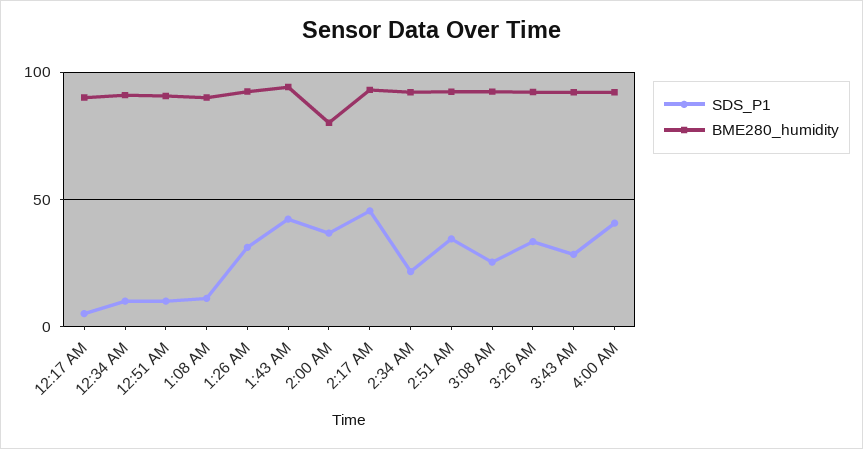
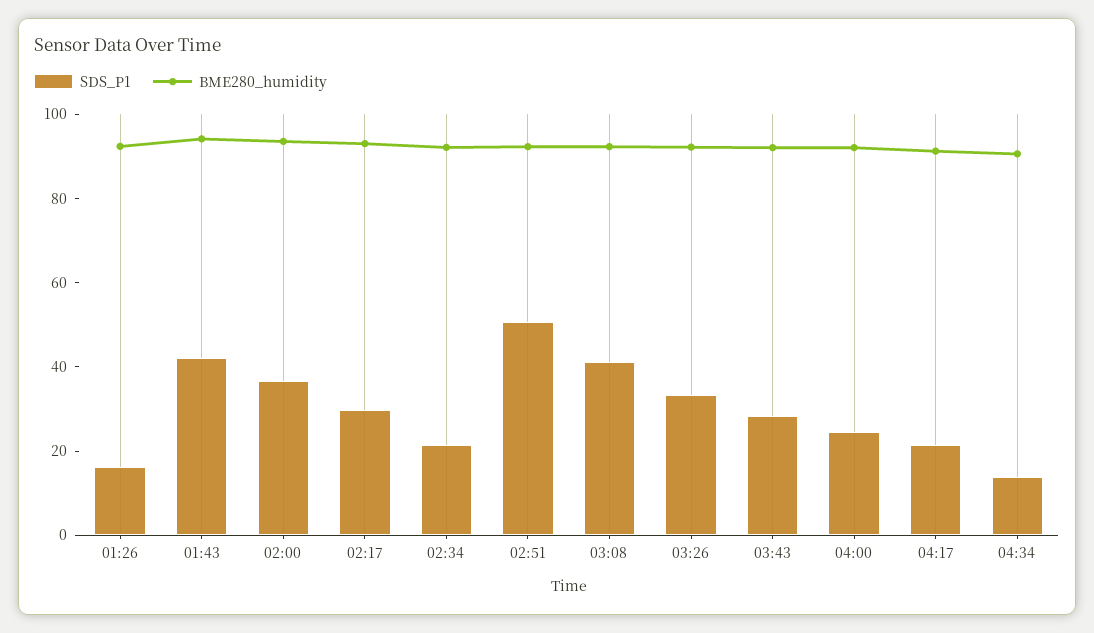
SDS_P1, 12:17 AM: 5 -> none
BME280_humidity, 12:17 AM: 90 -> none
SDS_P1, 12:34 AM: 10 -> none
BME280_humidity, 12:34 AM: 90 -> none
SDS_P1, 12:51 AM: 10 -> none
BME280_humidity, 12:51 AM: 90 -> none
SDS_P1, 1:08 AM: 10 -> none
BME280_humidity, 1:08 AM: 90 -> none
SDS_P1, 1:26 AM: 30 -> 15
BME280_humidity, 2:00 AM: 80 -> 95
SDS_P1, 2:17 AM: 45 -> 30
SDS_P1, 2:51 AM: 35 -> 50
SDS_P1, 3:08 AM: 25 -> 40
SDS_P1, 4:00 AM: 40 -> 25
SDS_P1, 04:17: none -> 20
BME280_humidity, 04:17: none -> 90
SDS_P1, 04:34: none -> 15
BME280_humidity, 04:34: none -> 90

